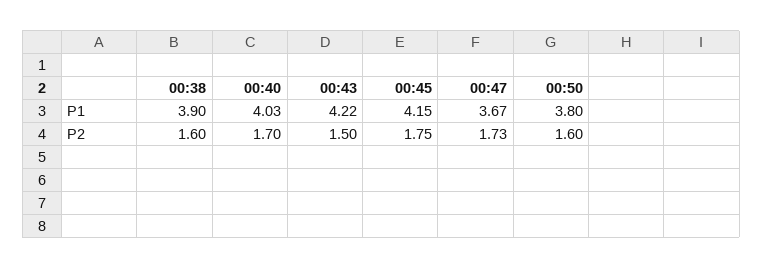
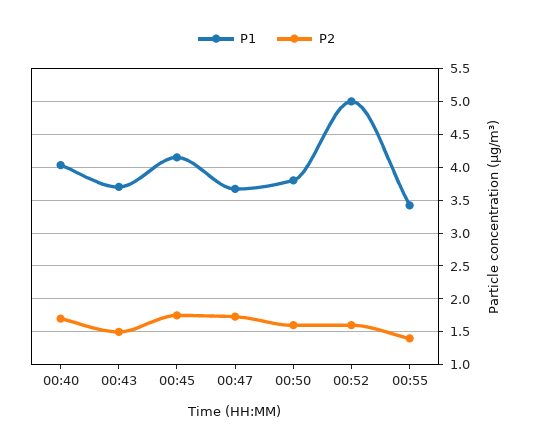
P1, 00:38: 3.9 -> none
P1, 00:43: 4.22 -> 3.7
P2, 00:38: 1.6 -> none
P1, 00:52: none -> 5
P2, 00:52: none -> 1.6
P1, 00:55: none -> 3.4
P2, 00:55: none -> 1.4

